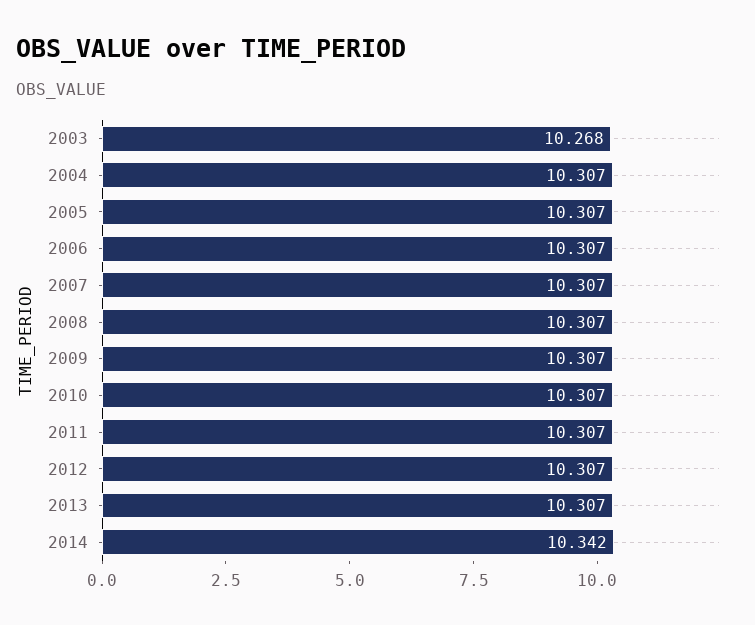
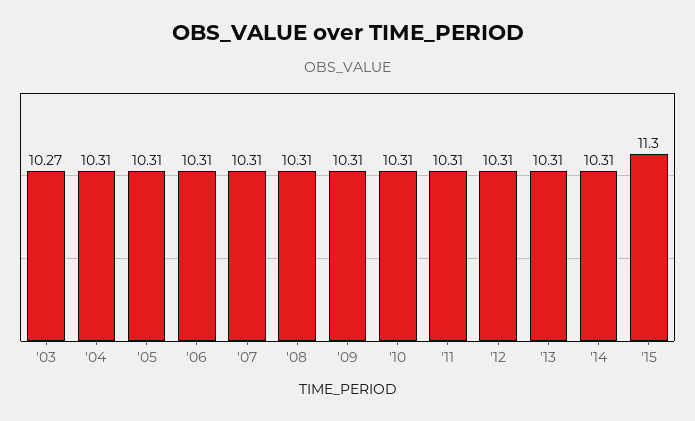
2014: 10.342 -> 10.31
'15: none -> 11.3

